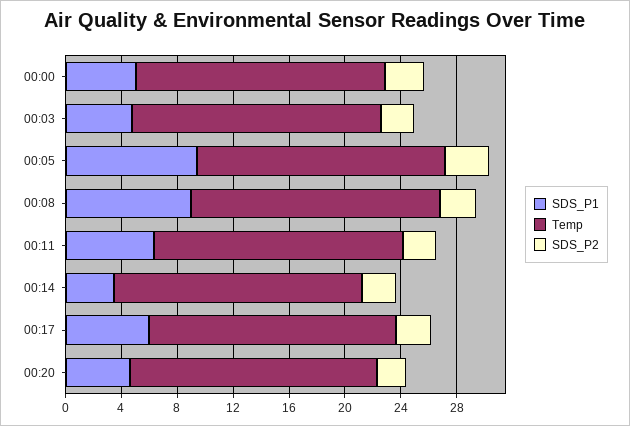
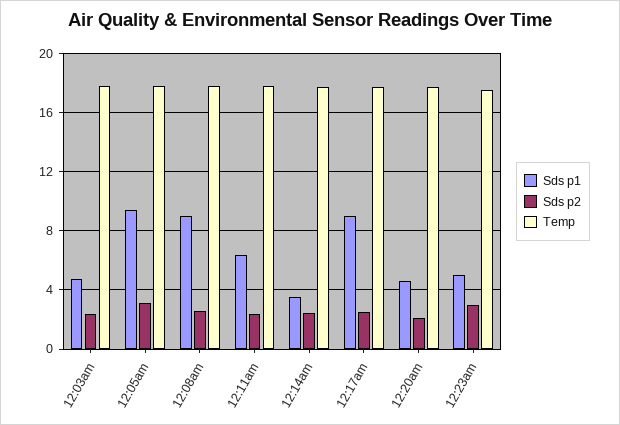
SDS_P1, 00:00: 5 -> none
Temp, 00:00: 18 -> none
SDS_P2, 00:00: 3 -> none
SDS_P1, 00:17: 6 -> 9
SDS_P1, 12:23am: none -> 5
SDS_P2, 12:23am: none -> 3
Temp, 12:23am: none -> 17.5

